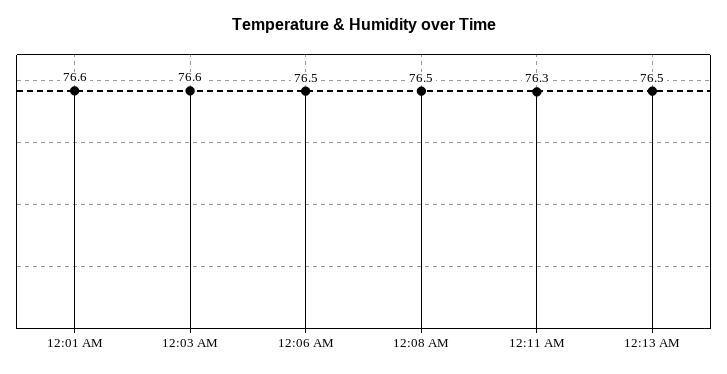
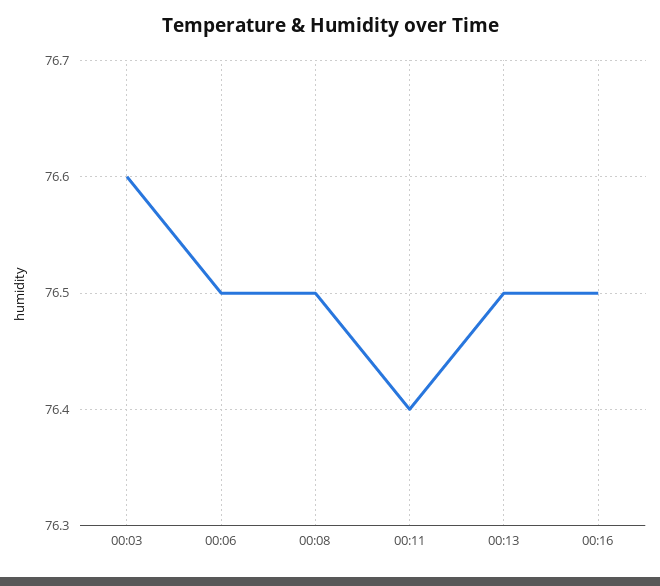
12:01 AM: 76.6 -> none
12:11 AM: 76.3 -> 76.4
00:16: none -> 76.5

